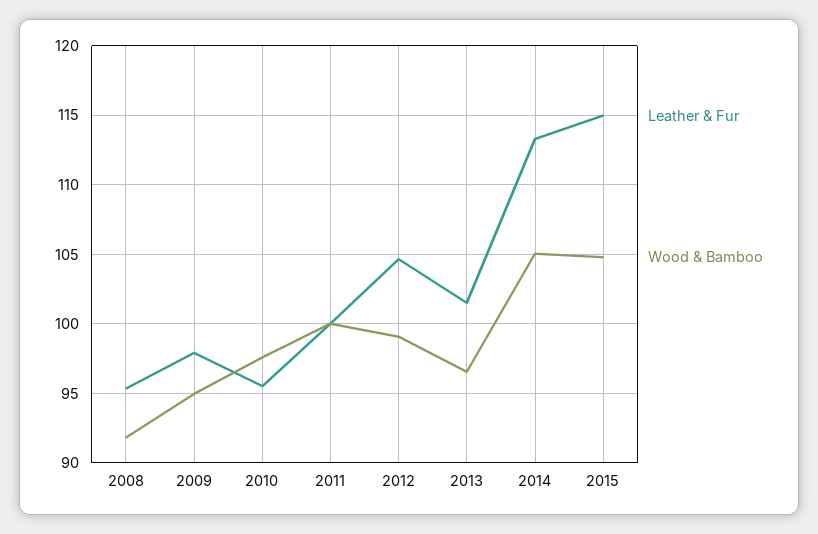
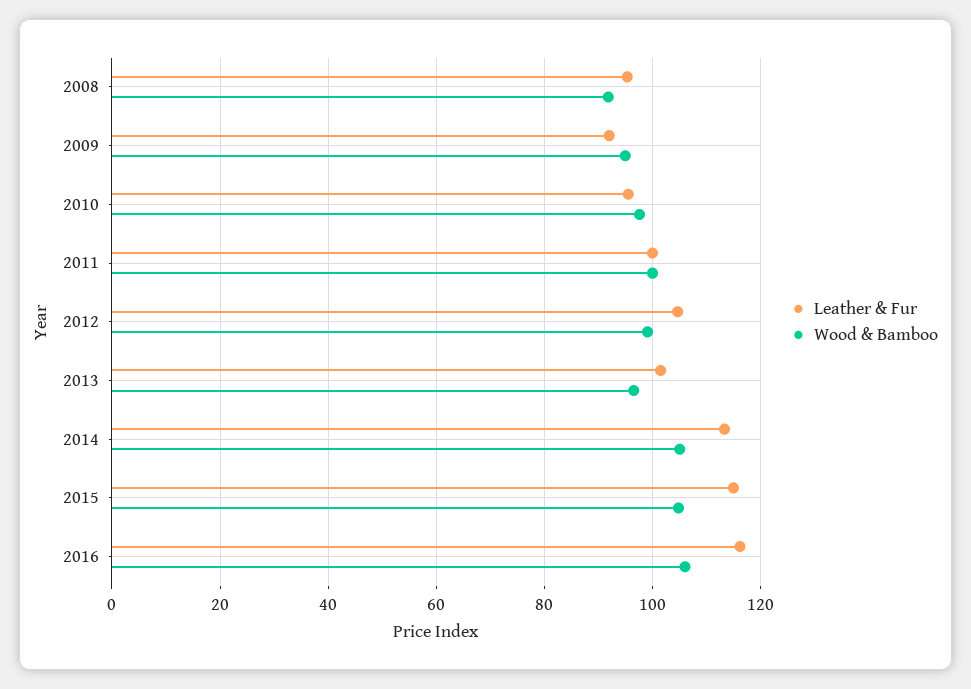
Leather & Fur, 2009: 98 -> 92
Leather & Fur, 2016: none -> 116
Wood & Bamboo, 2016: none -> 106

